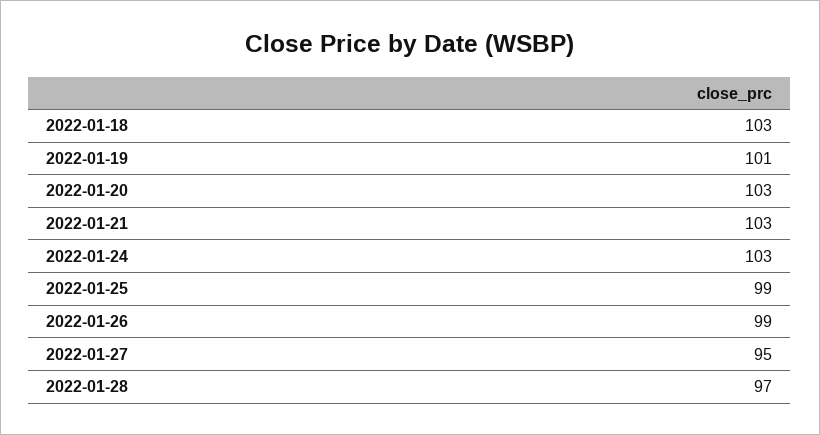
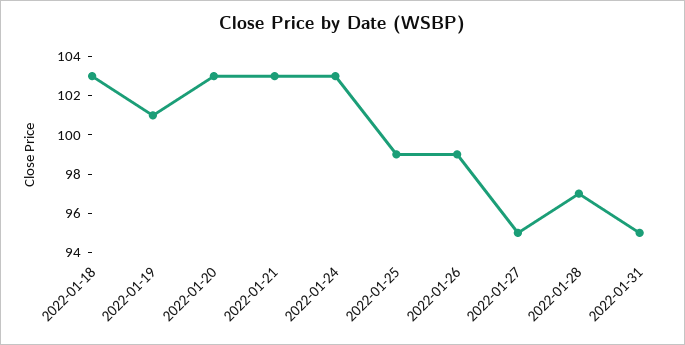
2022-01-31: none -> 95

